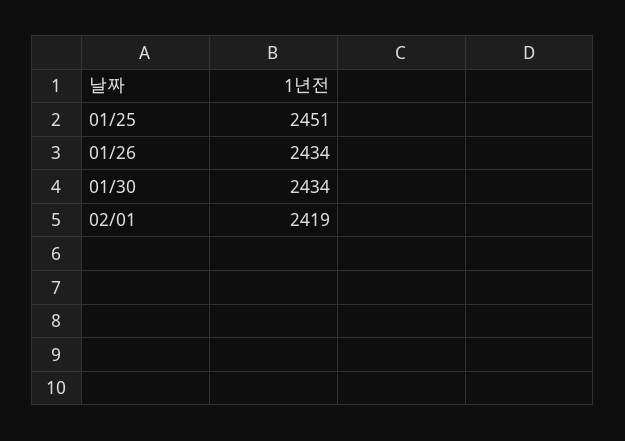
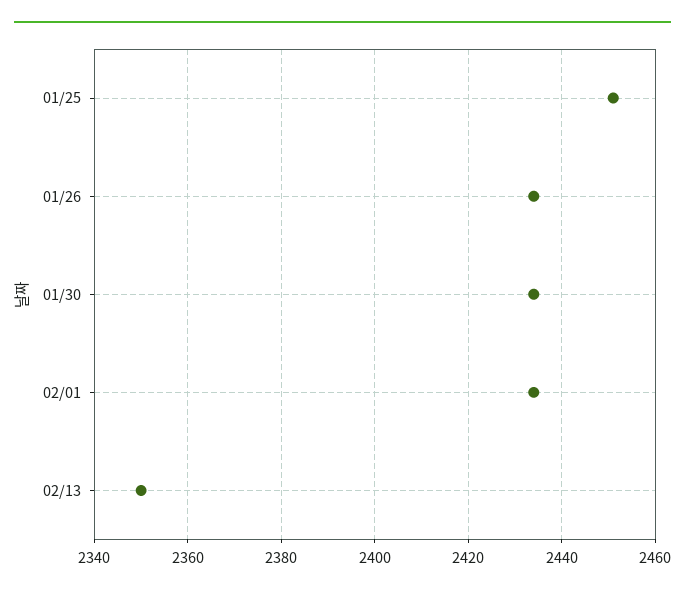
02/01: 2419 -> 2435
02/13: none -> 2350

